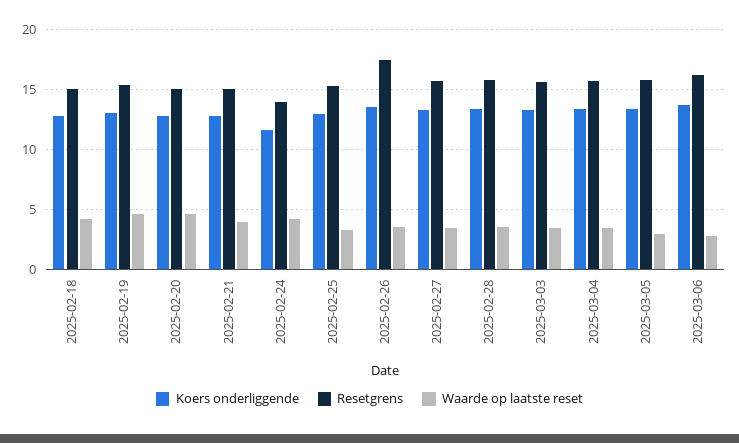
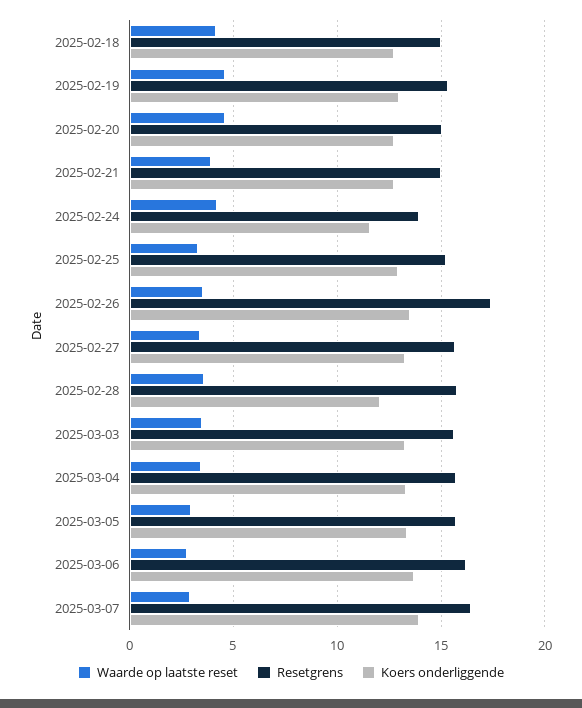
Koers onderliggende, 2025-02-28: 13.5 -> 12
Waarde op laatste reset, 2025-03-07: none -> 3
Resetgrens, 2025-03-07: none -> 16.5
Koers onderliggende, 2025-03-07: none -> 14

